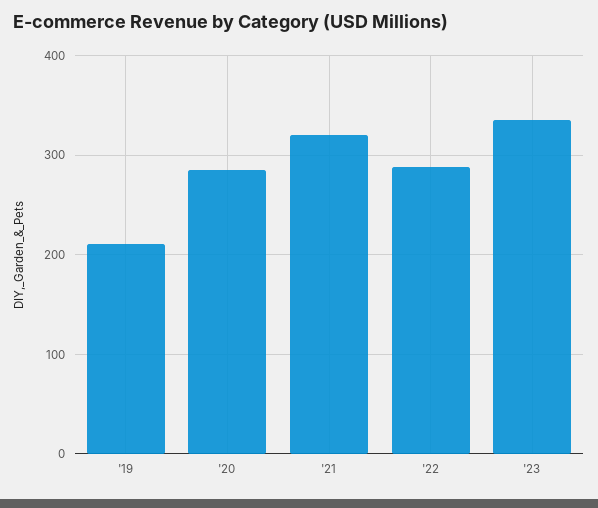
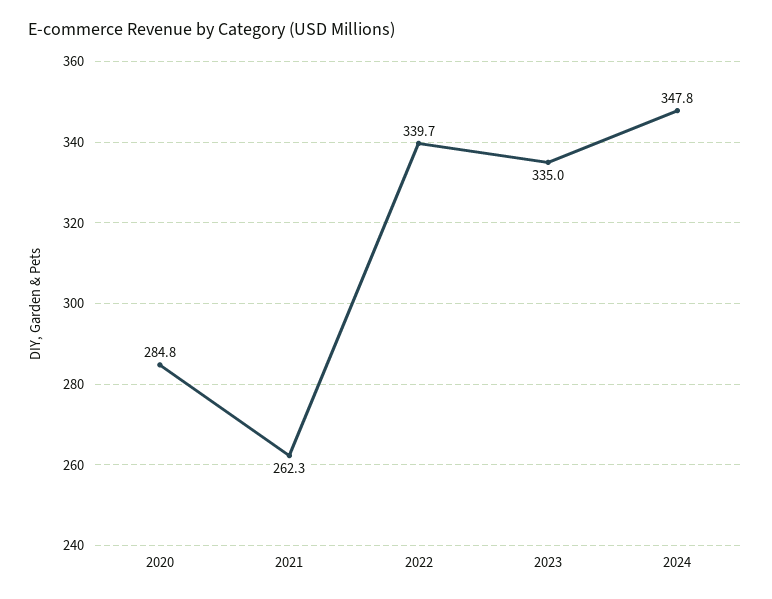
'19: 210 -> none
'21: 320 -> 262.3
'22: 290 -> 339.7
2024: none -> 347.8

